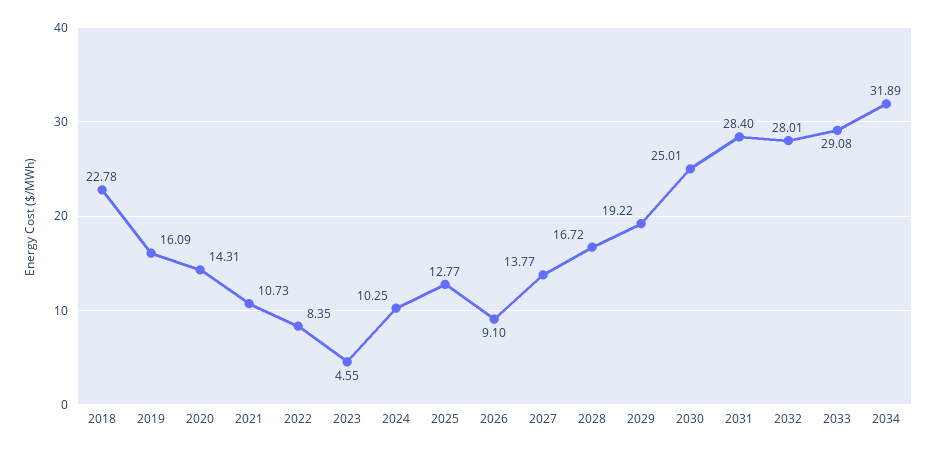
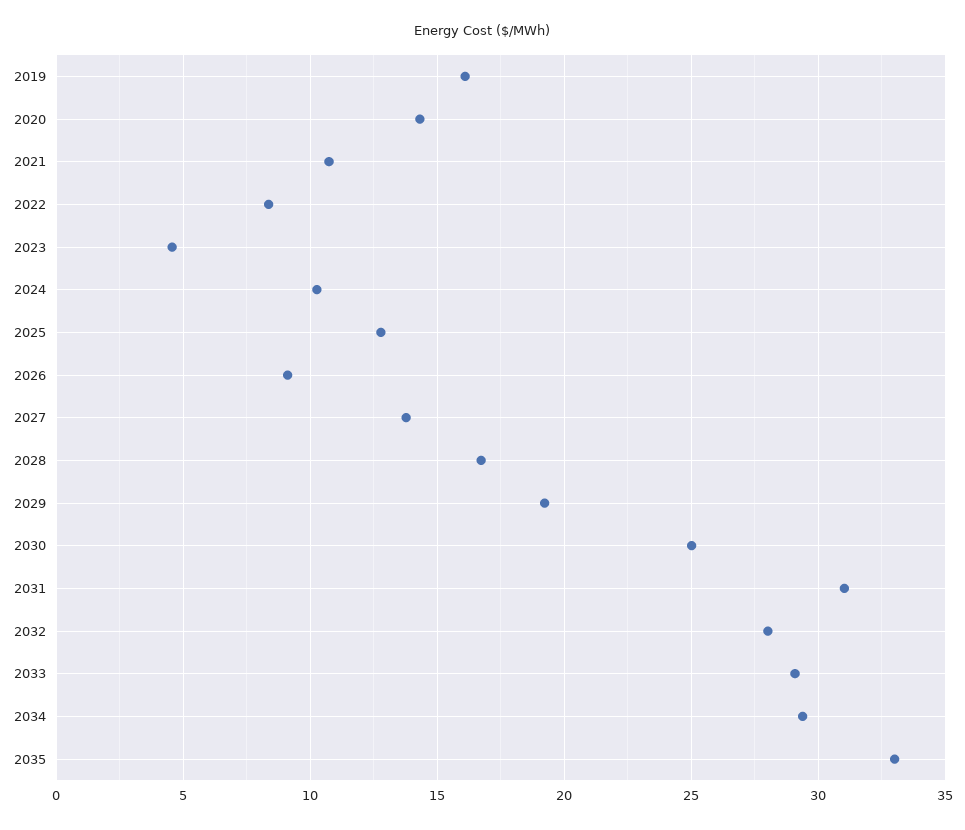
2018: 22.78 -> none
2031: 28.4 -> 31
2034: 31.89 -> 29.5
2035: none -> 33

